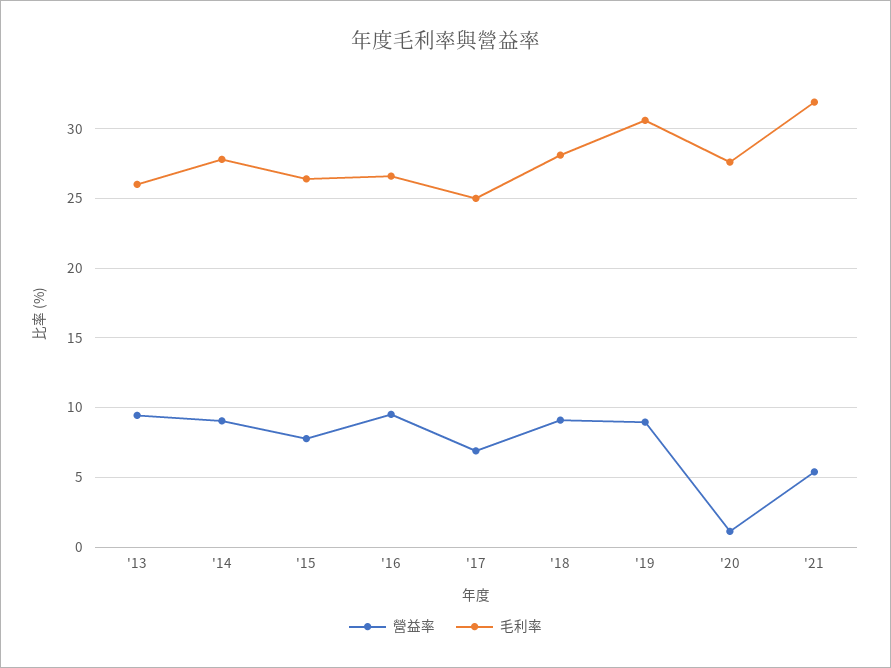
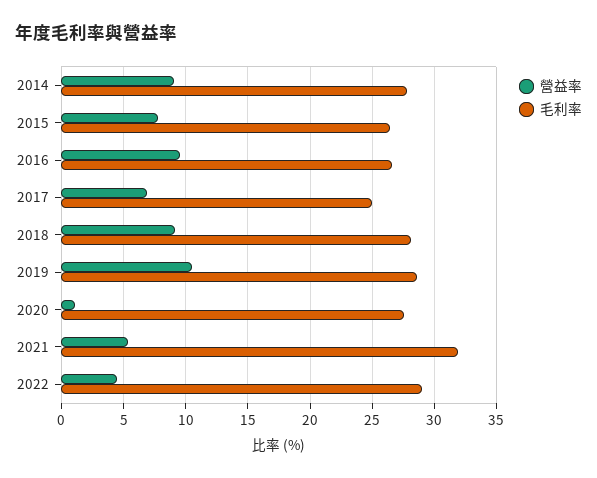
營益率, '13: 9.5 -> none
毛利率, '13: 26 -> none
營益率, '19: 9 -> 10.5
毛利率, '19: 30.5 -> 28.5
營益率, 2022: none -> 4.5
毛利率, 2022: none -> 29

